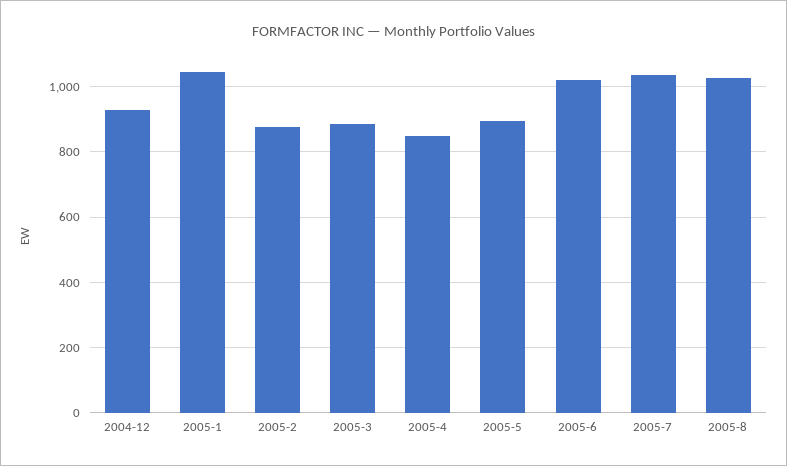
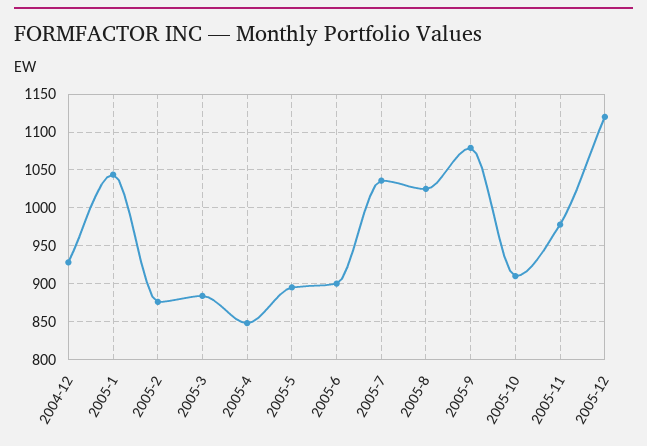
2005-6: 1020 -> 900
2005-9: none -> 1080
2005-10: none -> 910
2005-11: none -> 980
2005-12: none -> 1120

